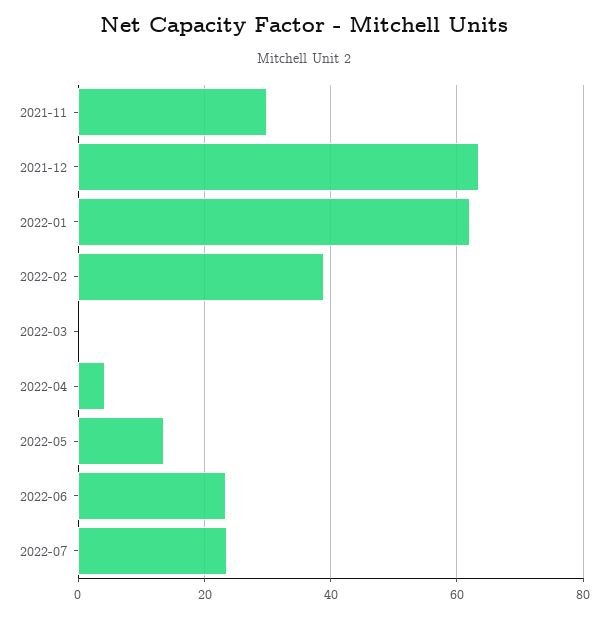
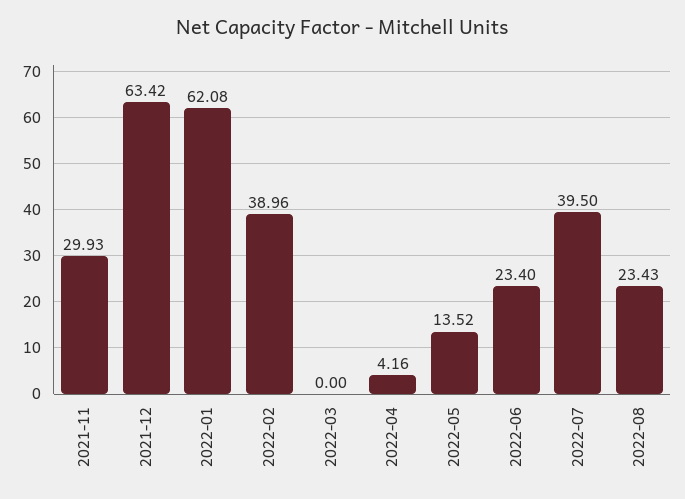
2022-07: 24 -> 39.5
2022-08: none -> 23.43

